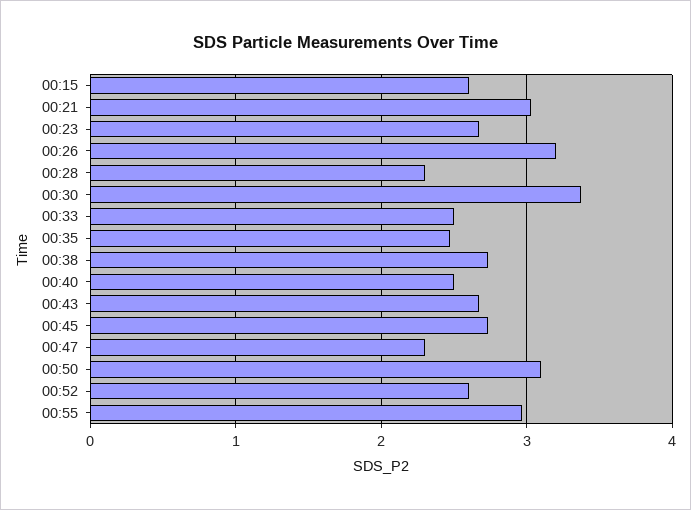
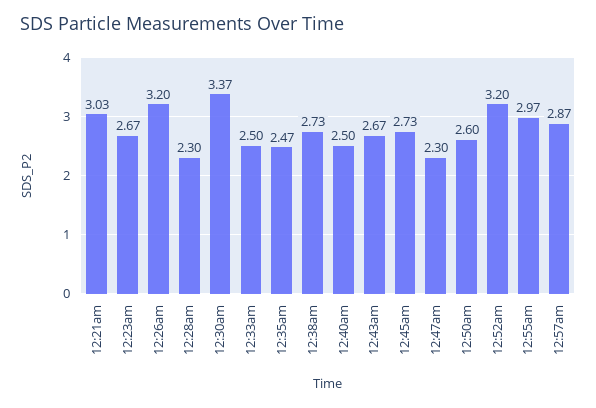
00:15: 2.6 -> none
00:50: 3.1 -> 2.6
00:52: 2.6 -> 3.2
12:57am: none -> 2.87

